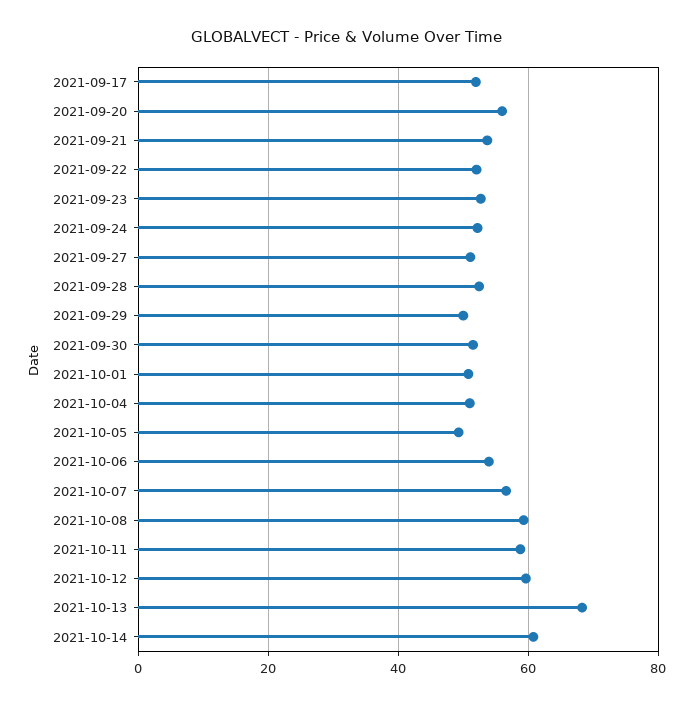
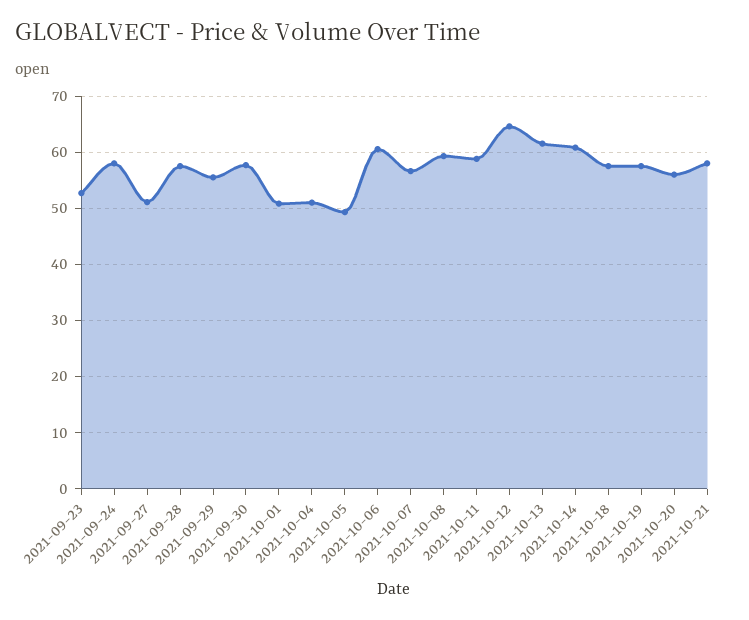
2021-09-17: 52 -> none
2021-09-20: 56 -> none
2021-09-21: 54 -> none
2021-09-22: 52 -> none
2021-09-24: 52 -> 58
2021-09-28: 52 -> 58
2021-09-29: 50 -> 56
2021-09-30: 52 -> 58
2021-10-06: 54 -> 60
2021-10-12: 60 -> 64
2021-10-13: 68 -> 62
2021-10-18: none -> 58
2021-10-19: none -> 58
2021-10-20: none -> 56
2021-10-21: none -> 58

